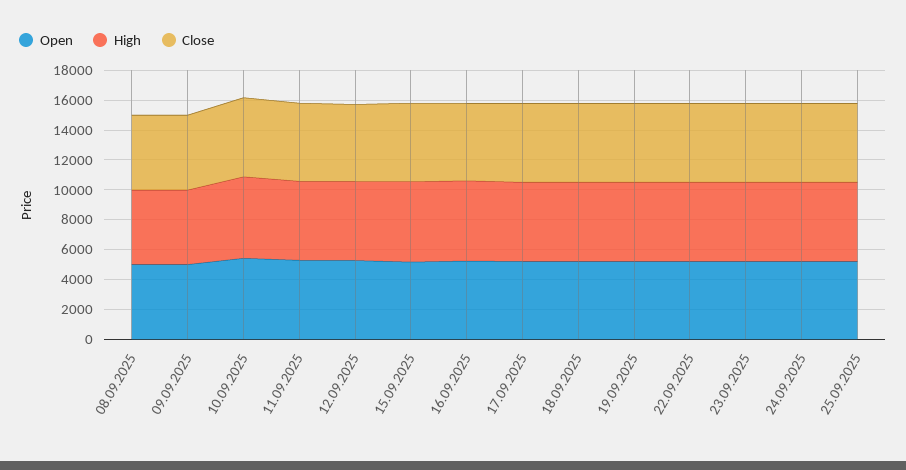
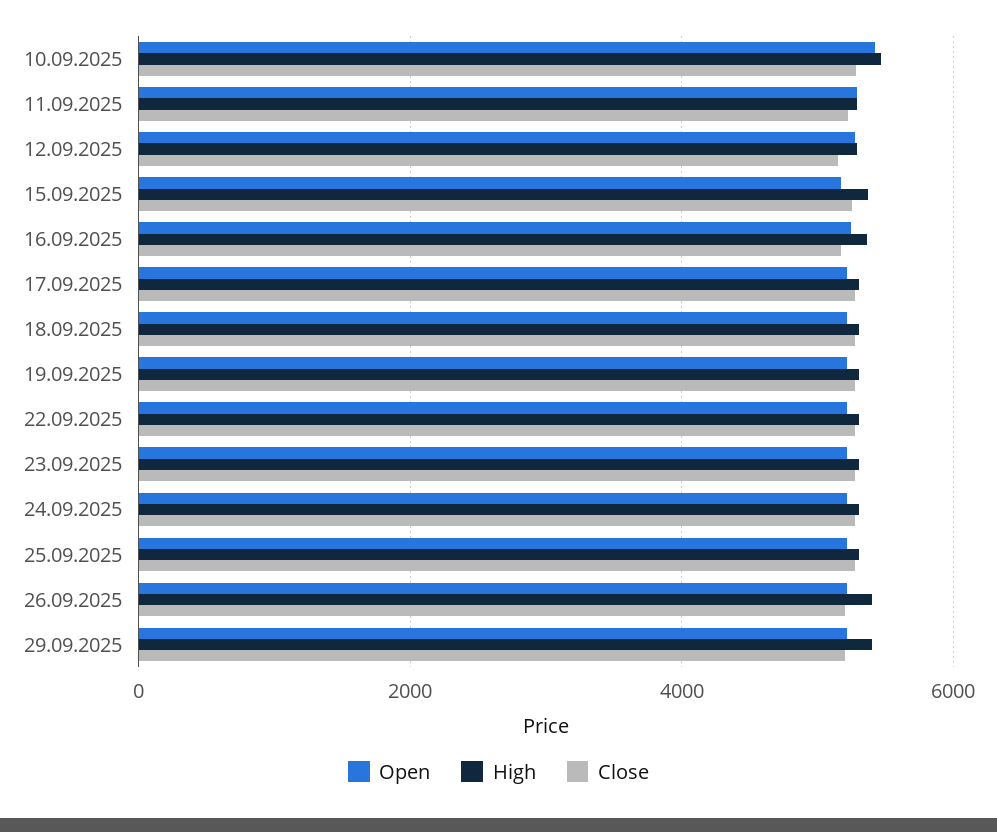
Open, 08.09.2025: 5000 -> none
High, 08.09.2025: 5000 -> none
Close, 08.09.2025: 5000 -> none
Open, 09.09.2025: 5000 -> none
High, 09.09.2025: 5000 -> none
Close, 09.09.2025: 5000 -> none
Open, 26.09.2025: none -> 5200
High, 26.09.2025: none -> 5400
Close, 26.09.2025: none -> 5200
Open, 29.09.2025: none -> 5200
High, 29.09.2025: none -> 5400
Close, 29.09.2025: none -> 5200

